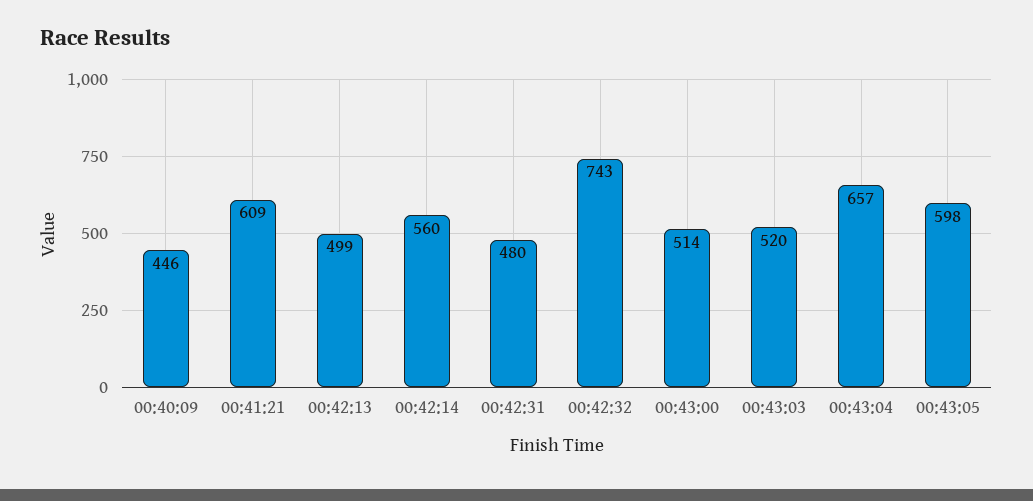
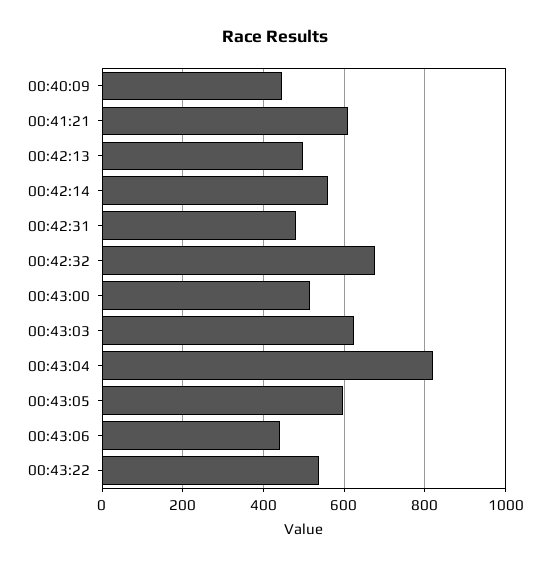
00:42:32: 743 -> 680
00:43:03: 520 -> 620
00:43:04: 657 -> 820
00:43:06: none -> 440
00:43:22: none -> 540

